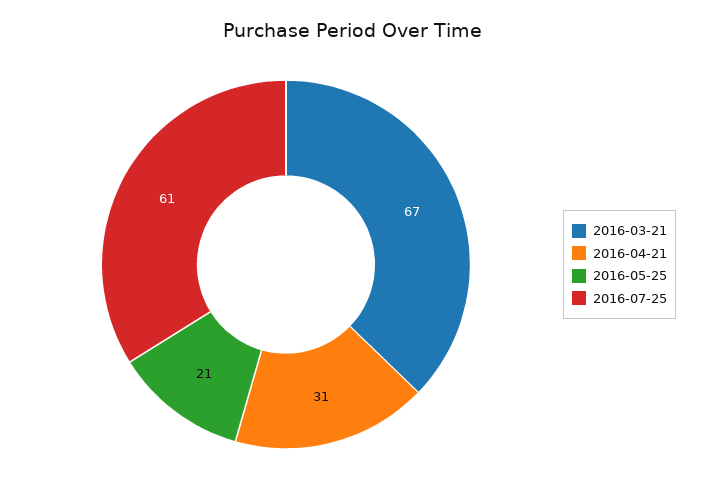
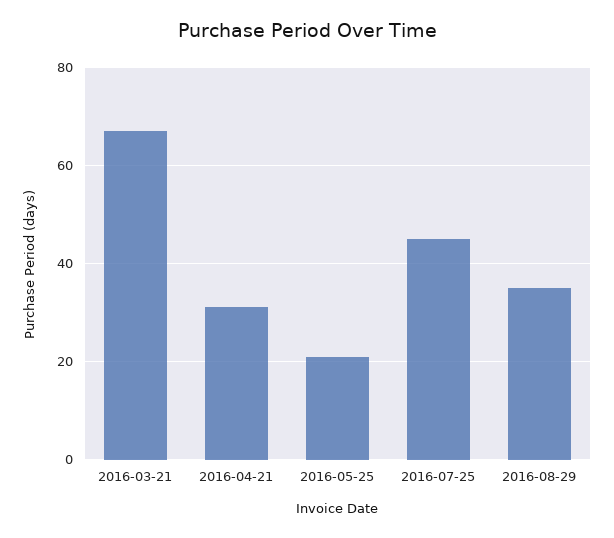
2016-07-25: 61 -> 45
2016-08-29: none -> 35

